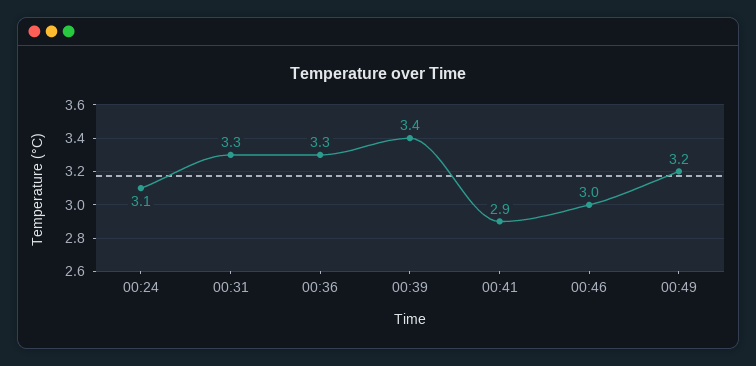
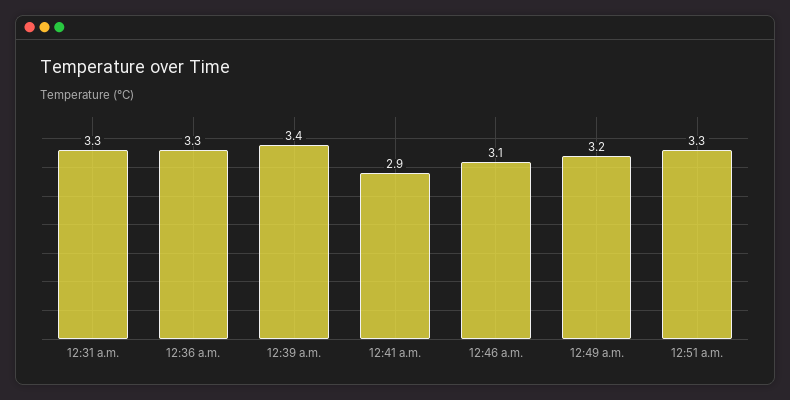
00:24: 3.1 -> none
00:46: 3 -> 3.1
12:51 a.m.: none -> 3.3

